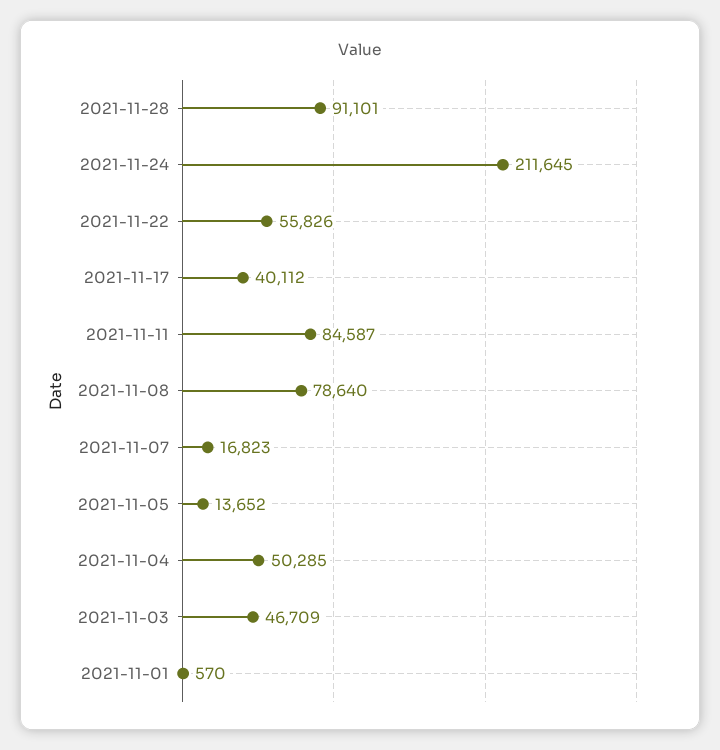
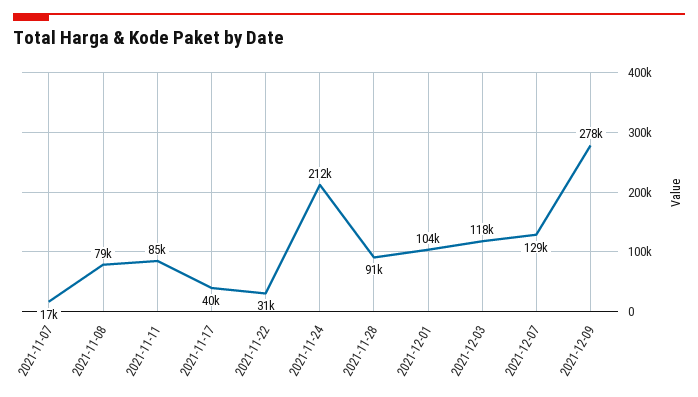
2021-11-22: 55826 -> 31000
2021-11-05: 13652 -> none
2021-11-04: 50285 -> none
2021-11-03: 46709 -> none
2021-11-01: 570 -> none
2021-12-01: none -> 104000
2021-12-03: none -> 118000
2021-12-07: none -> 129000
2021-12-09: none -> 278000

